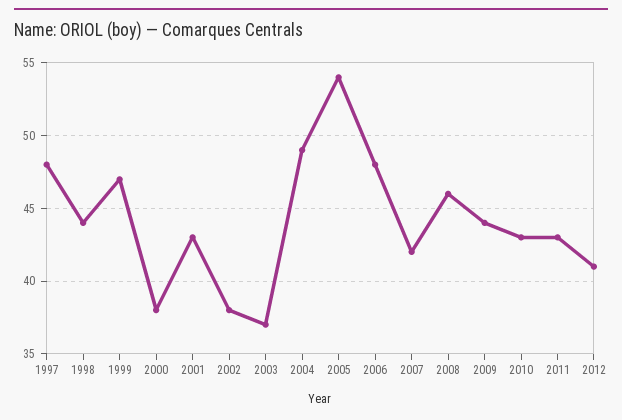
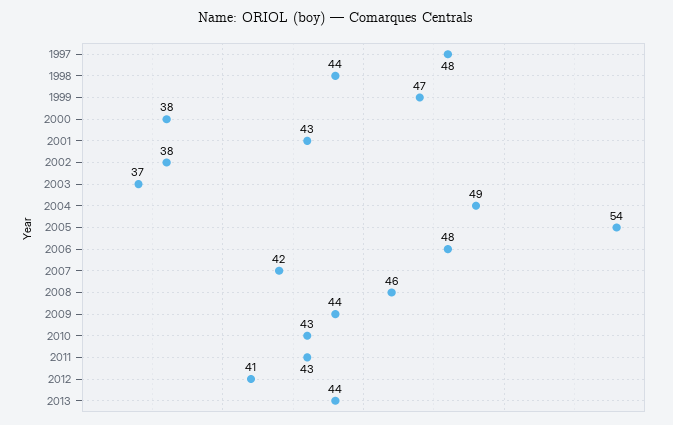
2013: none -> 44

